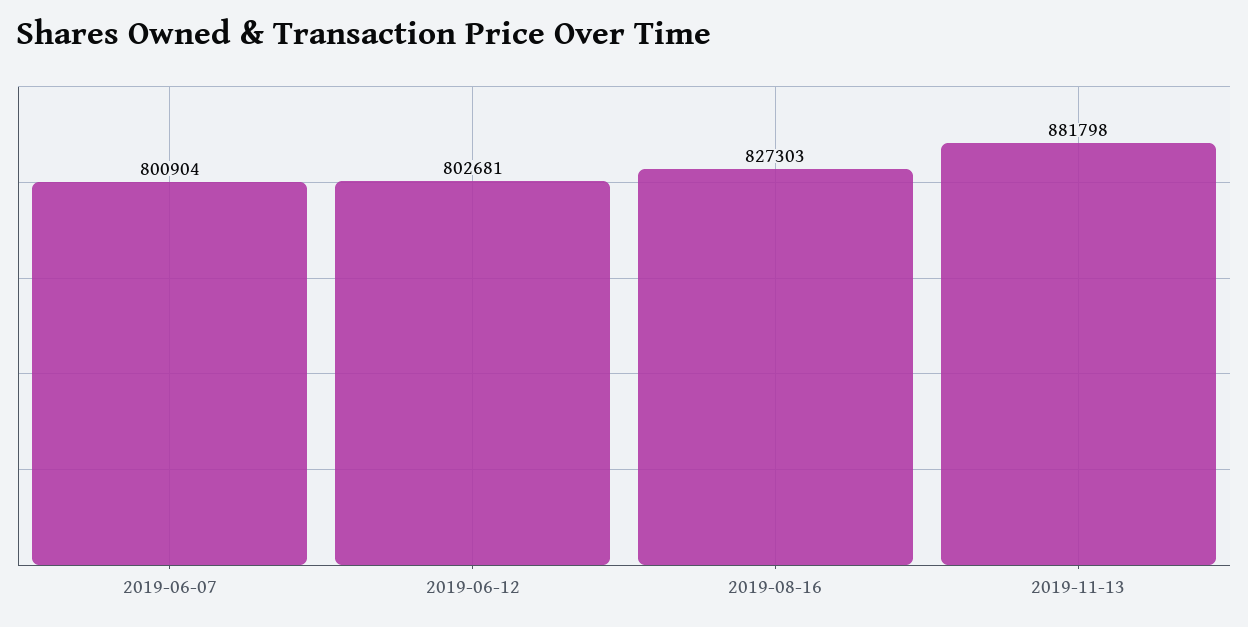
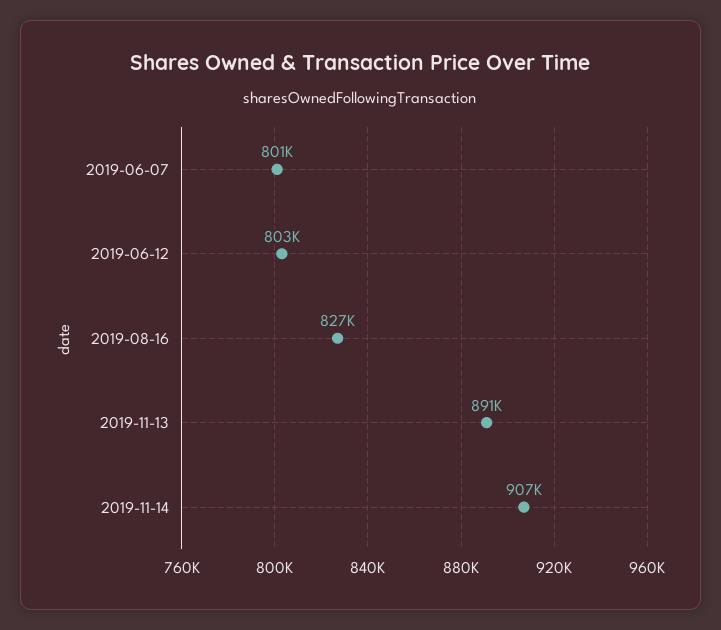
2019-11-13: 881798 -> 891000
2019-11-14: none -> 907000

